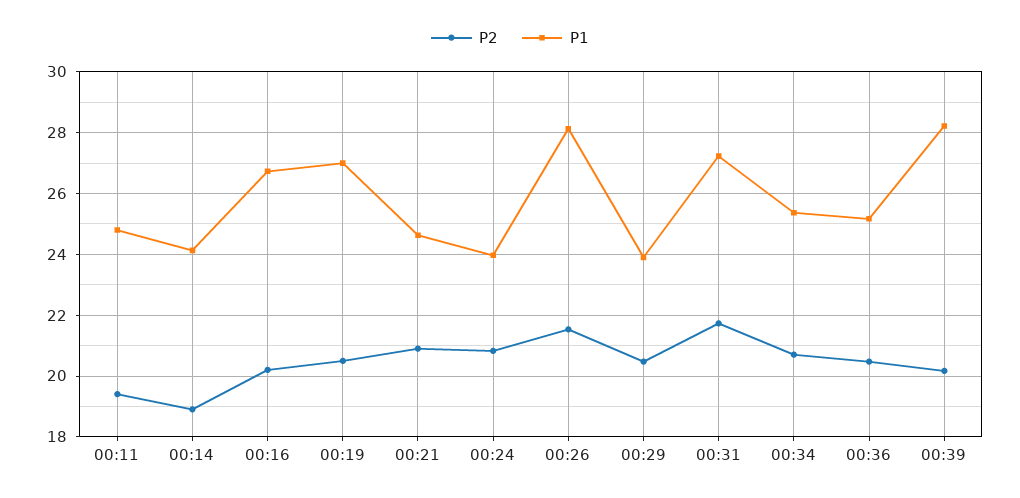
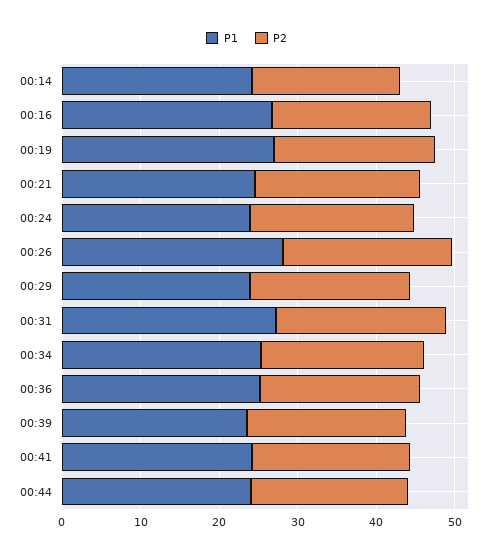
P2, 00:11: 19.4 -> none
P1, 00:11: 24.8 -> none
P1, 00:39: 28.2 -> 24
P1, 00:41: none -> 24
P2, 00:41: none -> 20
P1, 00:44: none -> 24
P2, 00:44: none -> 20

